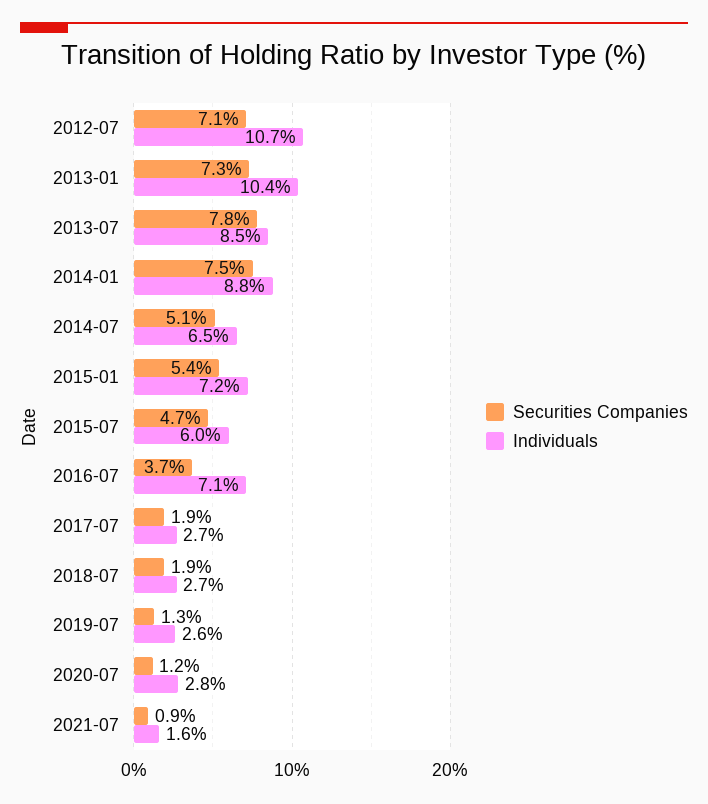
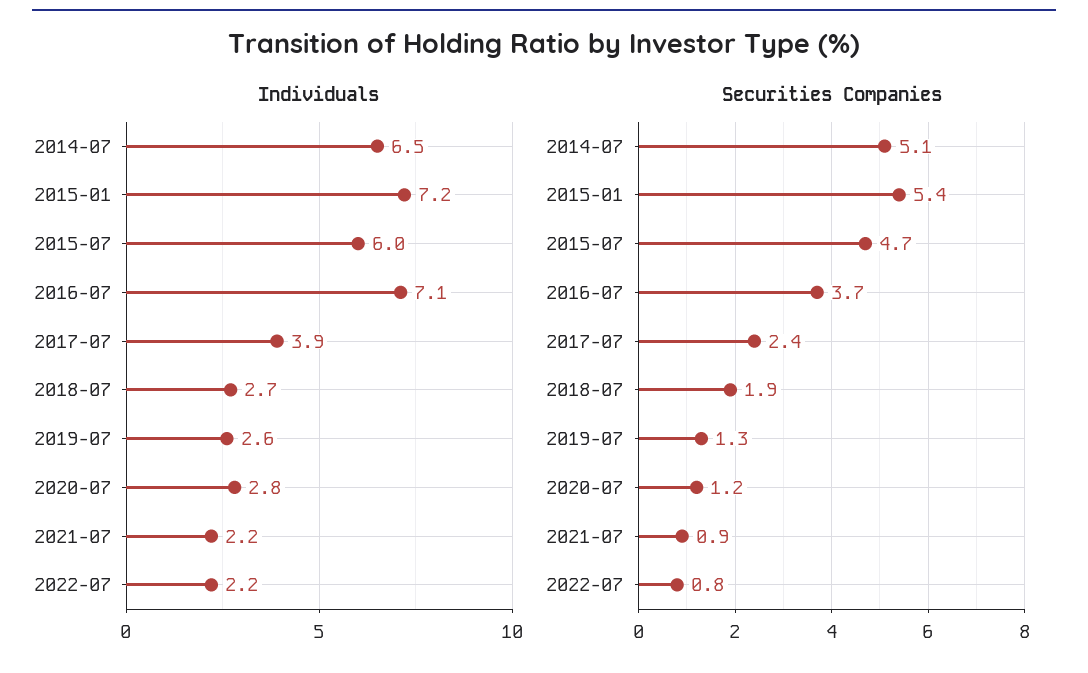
Securities Companies, 2012-07: 7.1 -> none
Individuals, 2012-07: 10.7 -> none
Securities Companies, 2013-01: 7.3 -> none
Individuals, 2013-01: 10.4 -> none
Securities Companies, 2013-07: 7.8 -> none
Individuals, 2013-07: 8.5 -> none
Securities Companies, 2014-01: 7.5 -> none
Individuals, 2014-01: 8.8 -> none
Securities Companies, 2017-07: 1.9 -> 2.4
Individuals, 2017-07: 2.7 -> 3.9
Individuals, 2021-07: 1.6 -> 2.2
Individuals, 2022-07: none -> 2.2
Securities Companies, 2022-07: none -> 0.8

